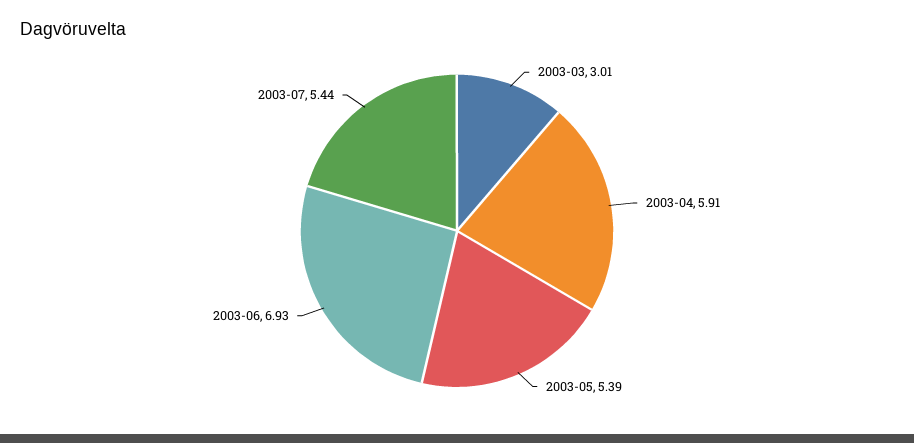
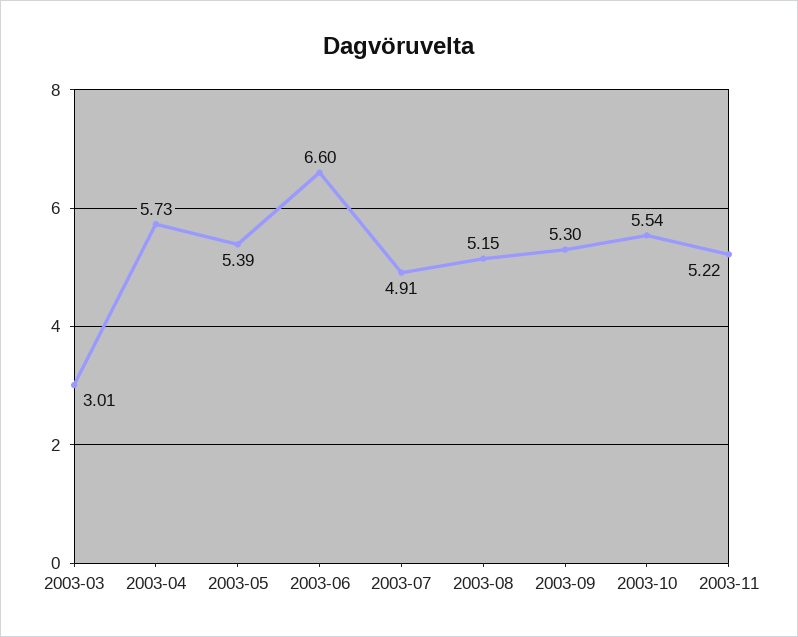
2003-04: 5.91 -> 5.73
2003-06: 6.93 -> 6.6
2003-07: 5.44 -> 4.91
2003-08: none -> 5.15
2003-09: none -> 5.3
2003-10: none -> 5.54
2003-11: none -> 5.22

